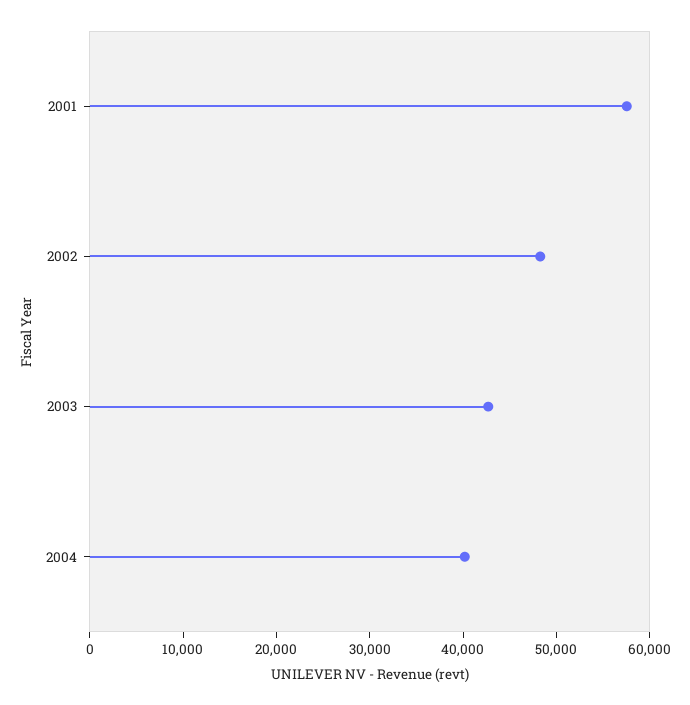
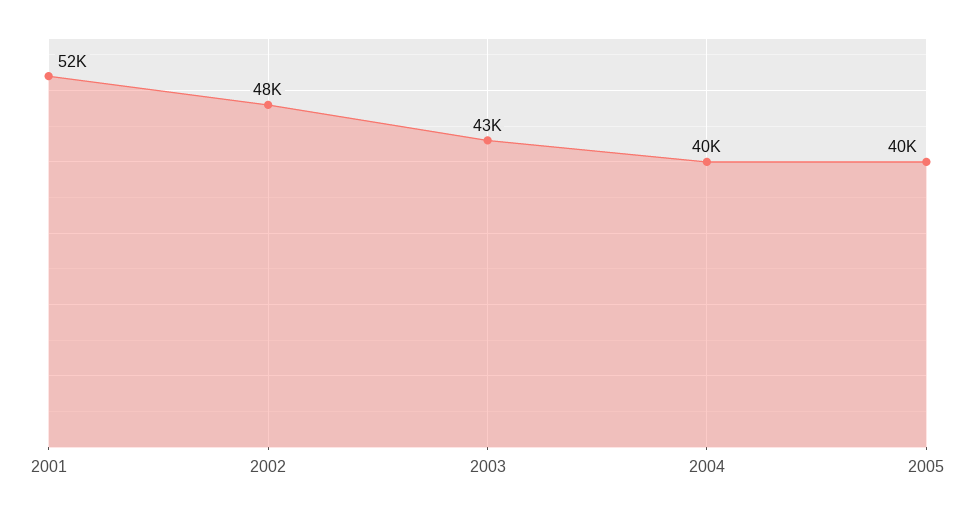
2001: 58000 -> 52000
2005: none -> 40000

